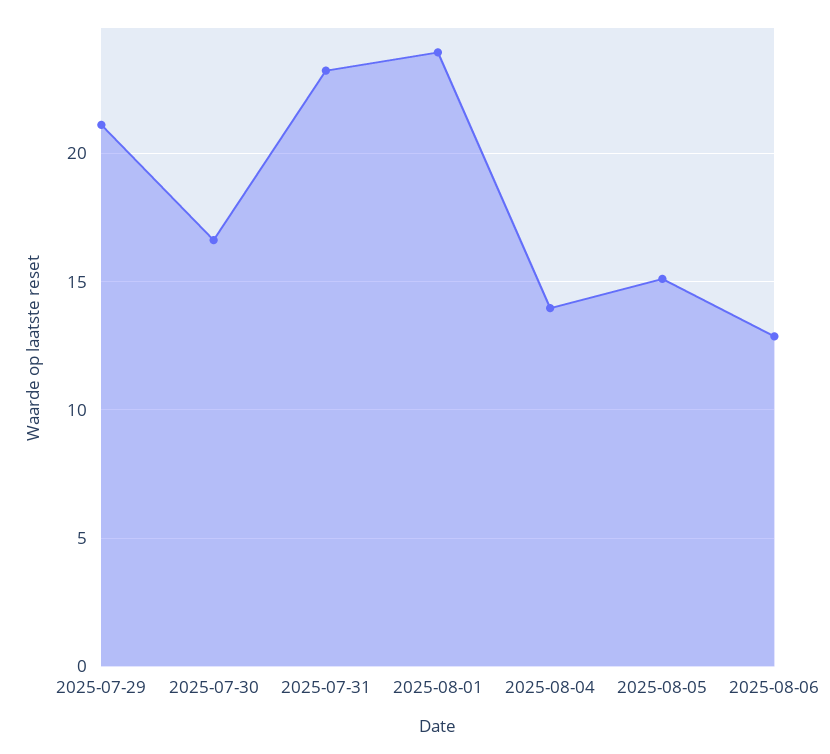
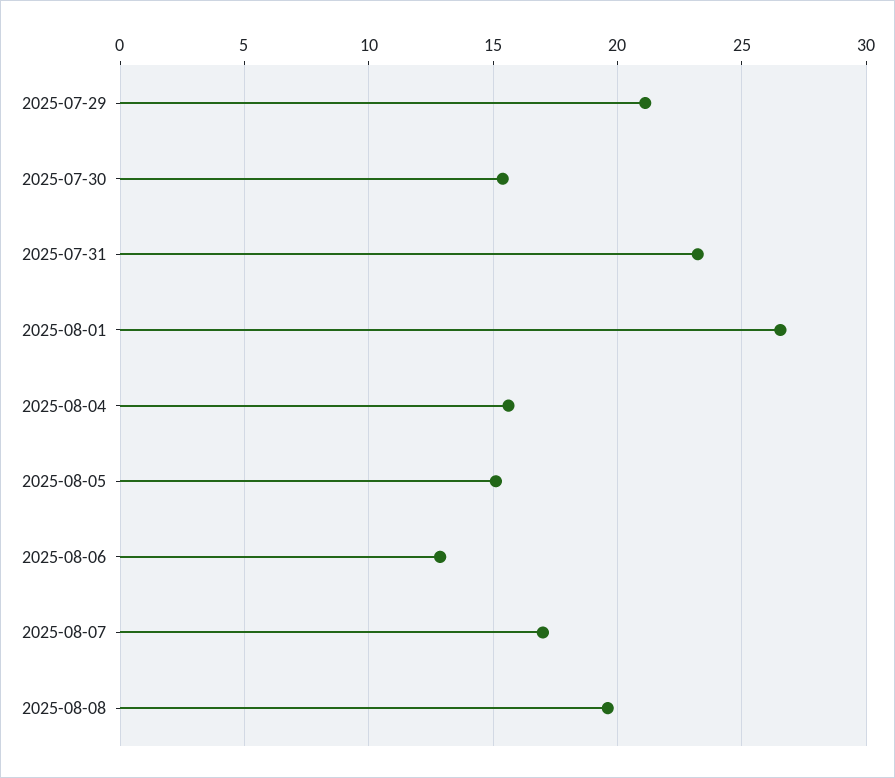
2025-07-30: 16.5 -> 15.5
2025-08-01: 24 -> 26.5
2025-08-04: 14 -> 15.5
2025-08-07: none -> 17
2025-08-08: none -> 19.5

